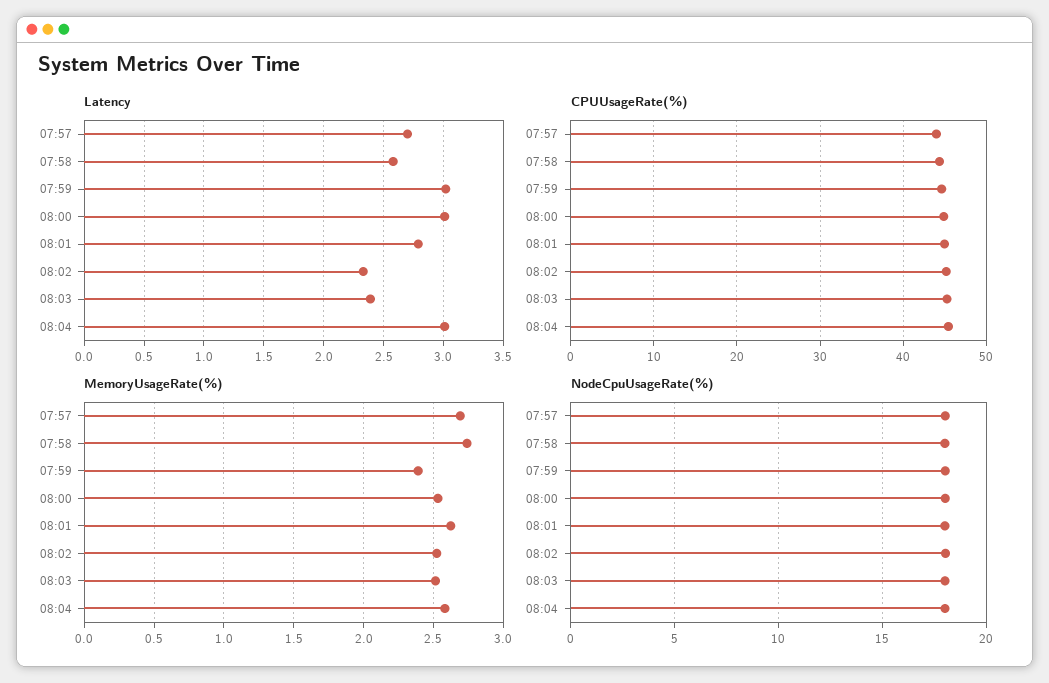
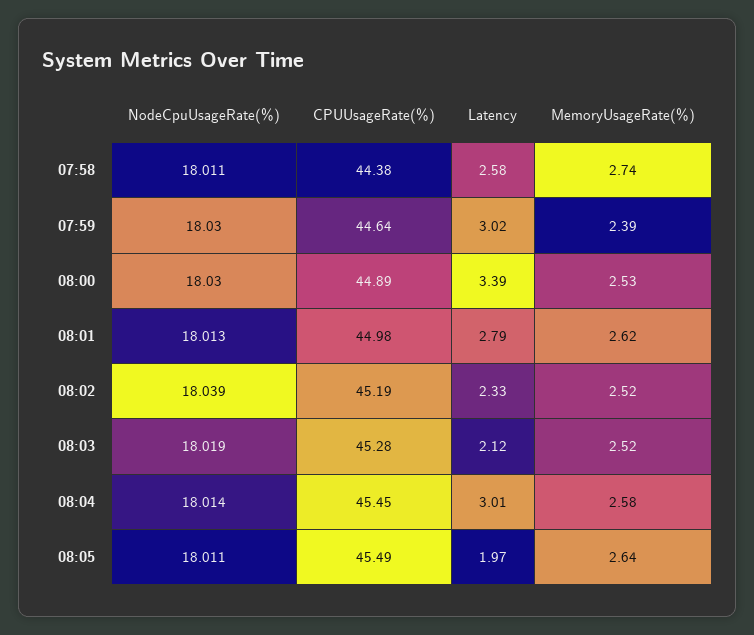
Latency, 07:57: 2.7 -> none
Latency, 08:00: 3 -> 3.39
Latency, 08:03: 2.4 -> 2.12
CPUUsageRate(%), 07:57: 44 -> none
MemoryUsageRate(%), 07:57: 2.7 -> none
NodeCpuUsageRate(%), 07:57: 18 -> none
NodeCpuUsageRate(%), 08:05: none -> 18.011
CPUUsageRate(%), 08:05: none -> 45.49
Latency, 08:05: none -> 1.97
MemoryUsageRate(%), 08:05: none -> 2.64

